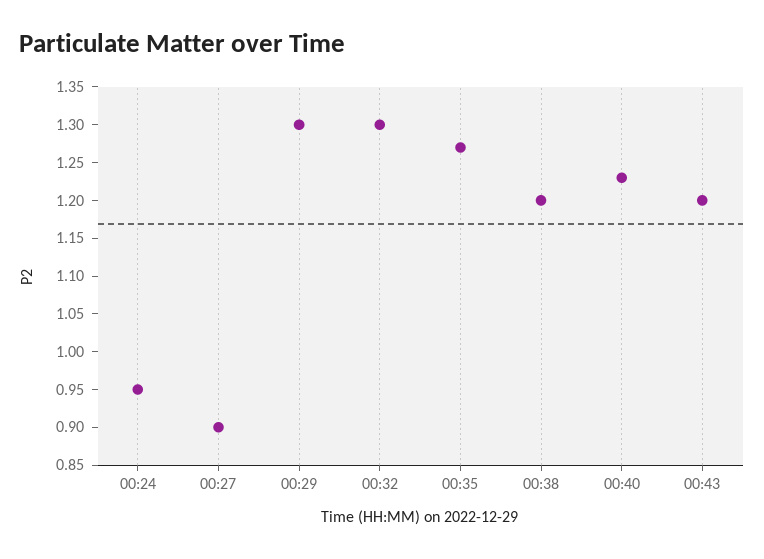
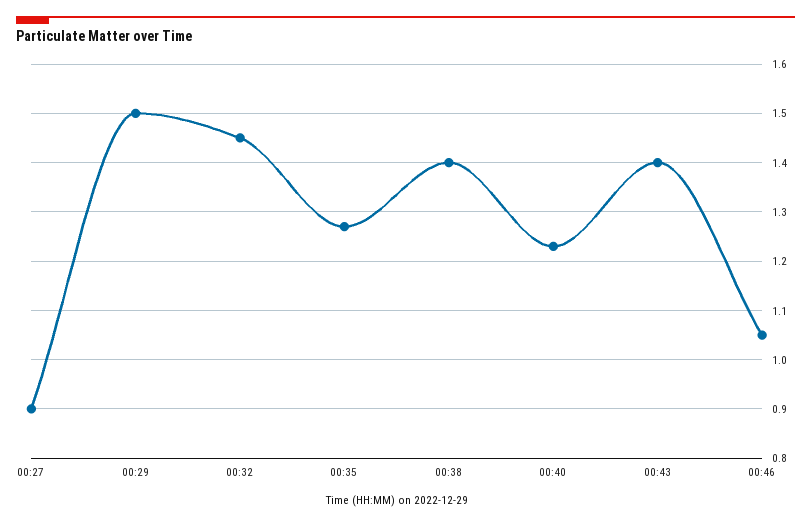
00:24: 0.95 -> none
00:29: 1.3 -> 1.5
00:32: 1.3 -> 1.45
00:38: 1.2 -> 1.4
00:43: 1.2 -> 1.4
00:46: none -> 1.05

